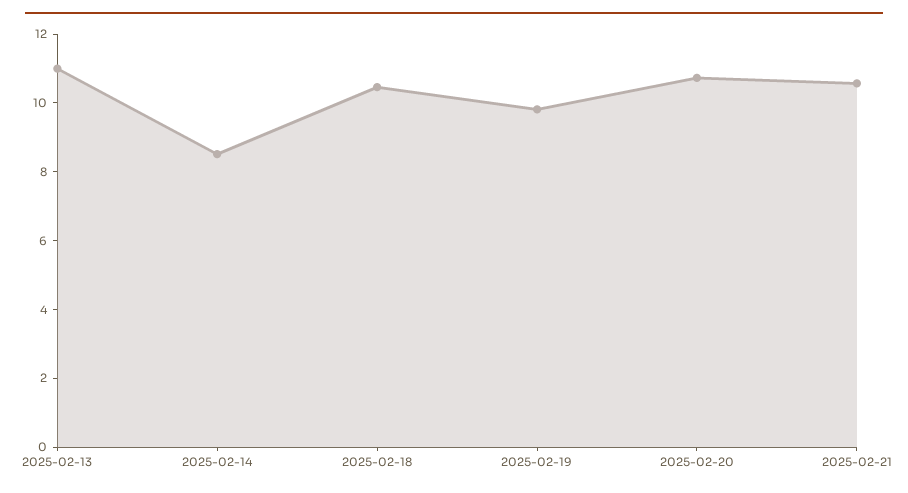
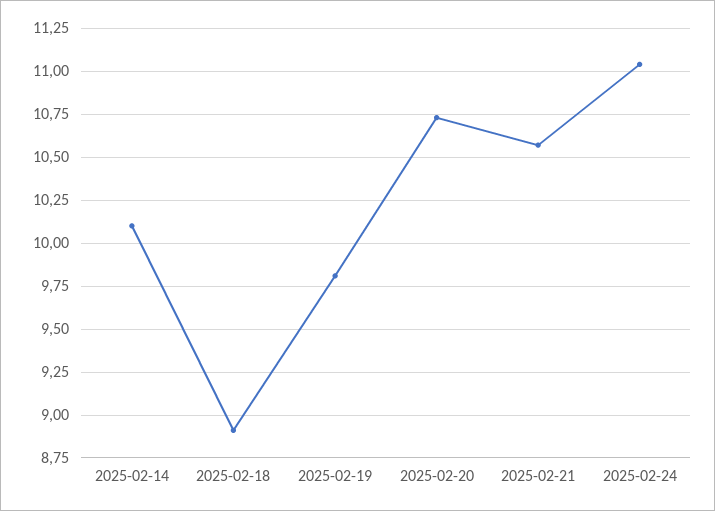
2025-02-13: 11 -> none
2025-02-14: 8.5 -> 10.1
2025-02-18: 10.5 -> 8.9
2025-02-24: none -> 11.05

